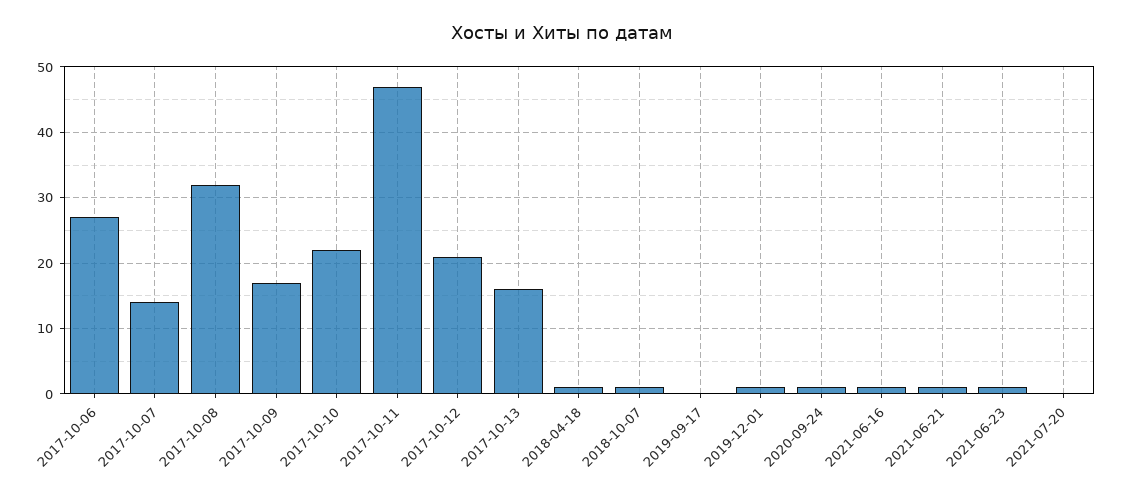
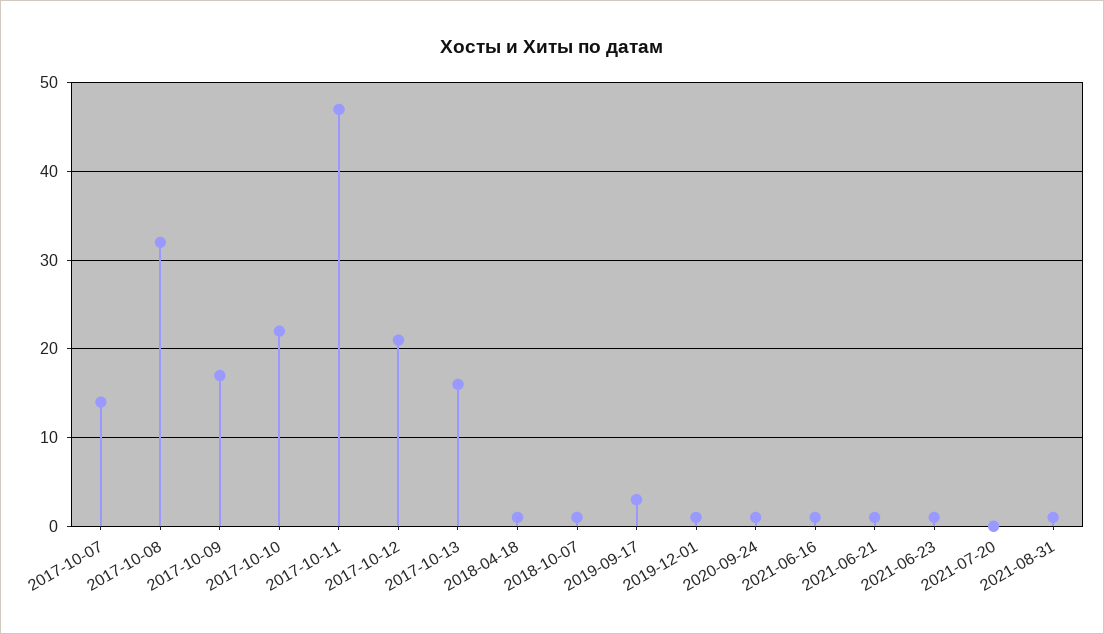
2017-10-06: 27 -> none
2019-09-17: 0 -> 3
2021-08-31: none -> 1

